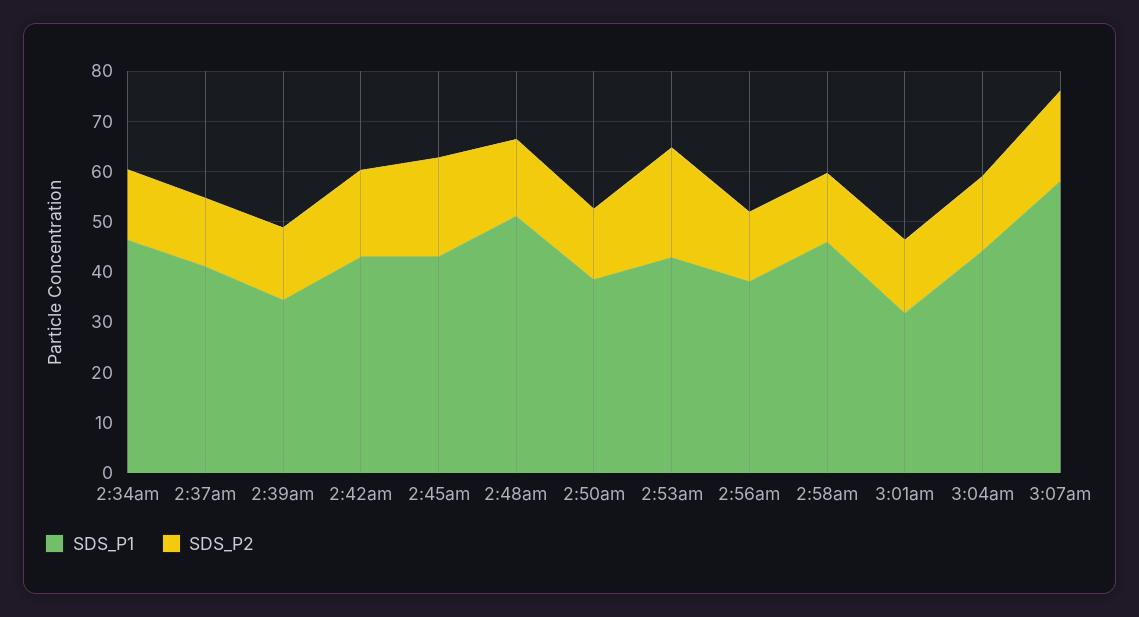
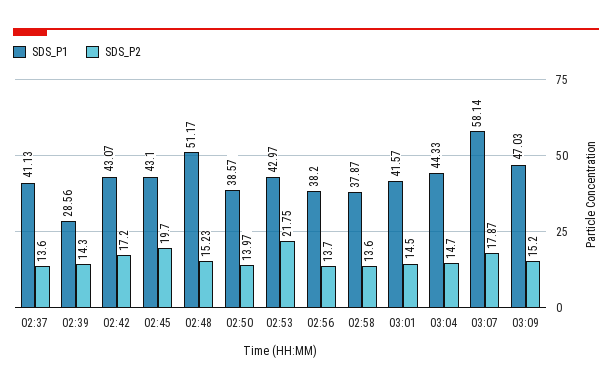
SDS_P1, 2:34am: 46 -> none
SDS_P2, 2:34am: 14 -> none
SDS_P1, 2:39am: 34 -> 28.56
SDS_P1, 2:58am: 46 -> 37.87
SDS_P1, 3:01am: 32 -> 41.57
SDS_P1, 03:09: none -> 47.03
SDS_P2, 03:09: none -> 15.2

